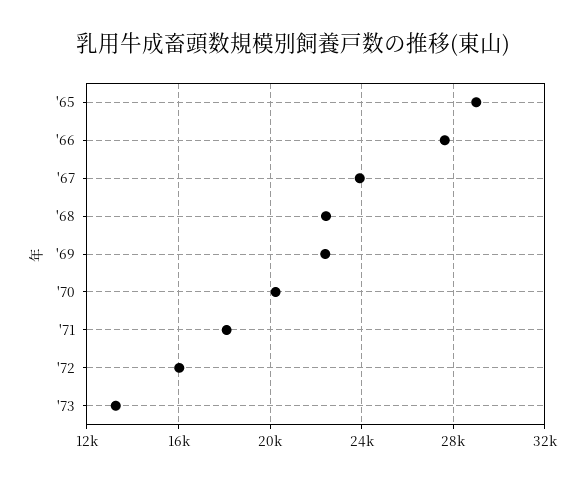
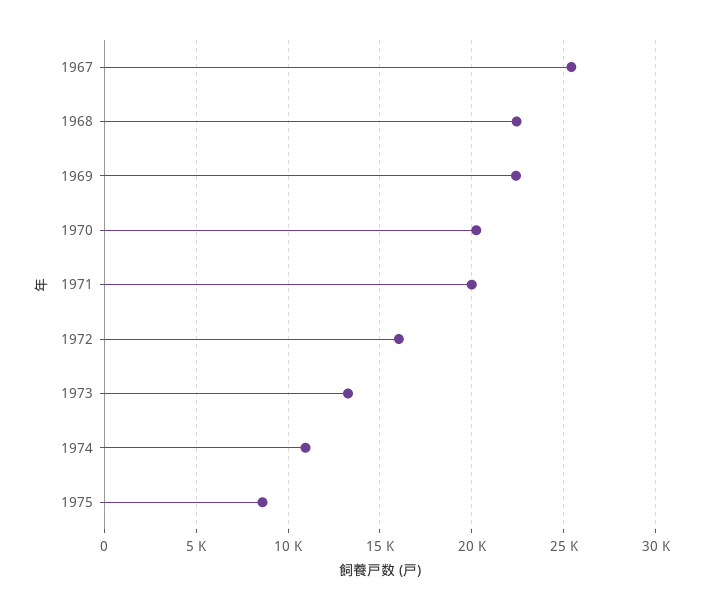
'65: 29000 -> none
'66: 27500 -> none
'67: 24000 -> 25500
'71: 18000 -> 20000
1974: none -> 11000
1975: none -> 8500

